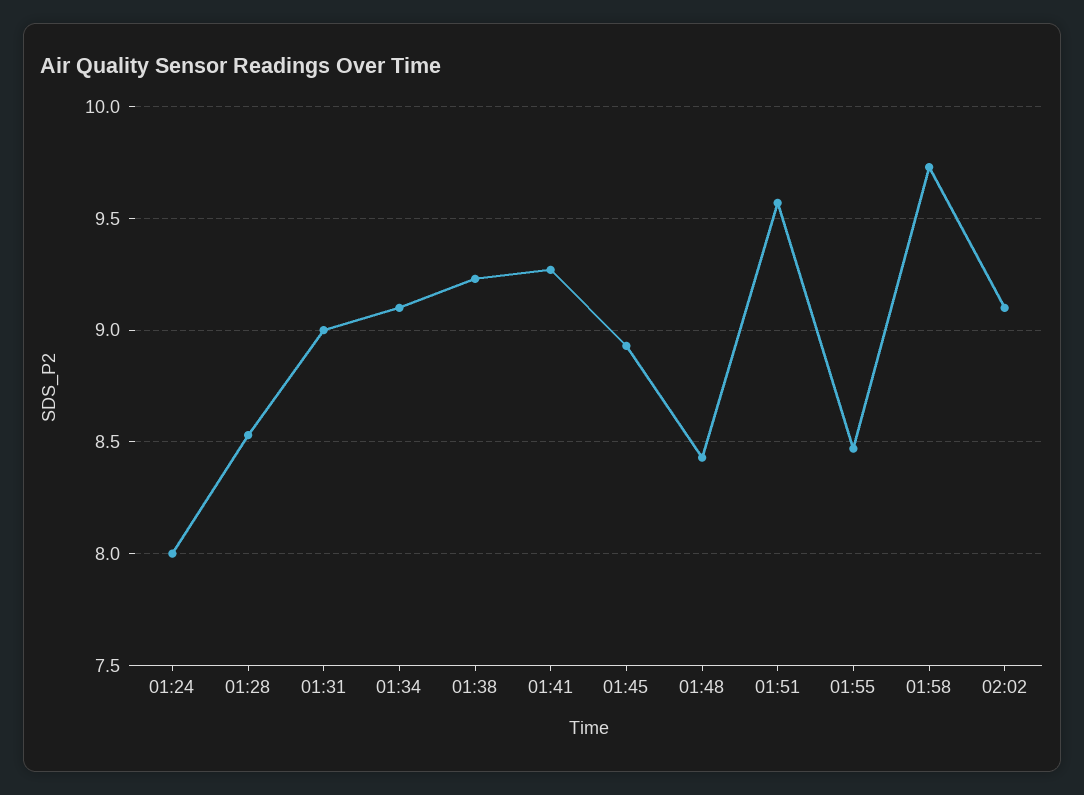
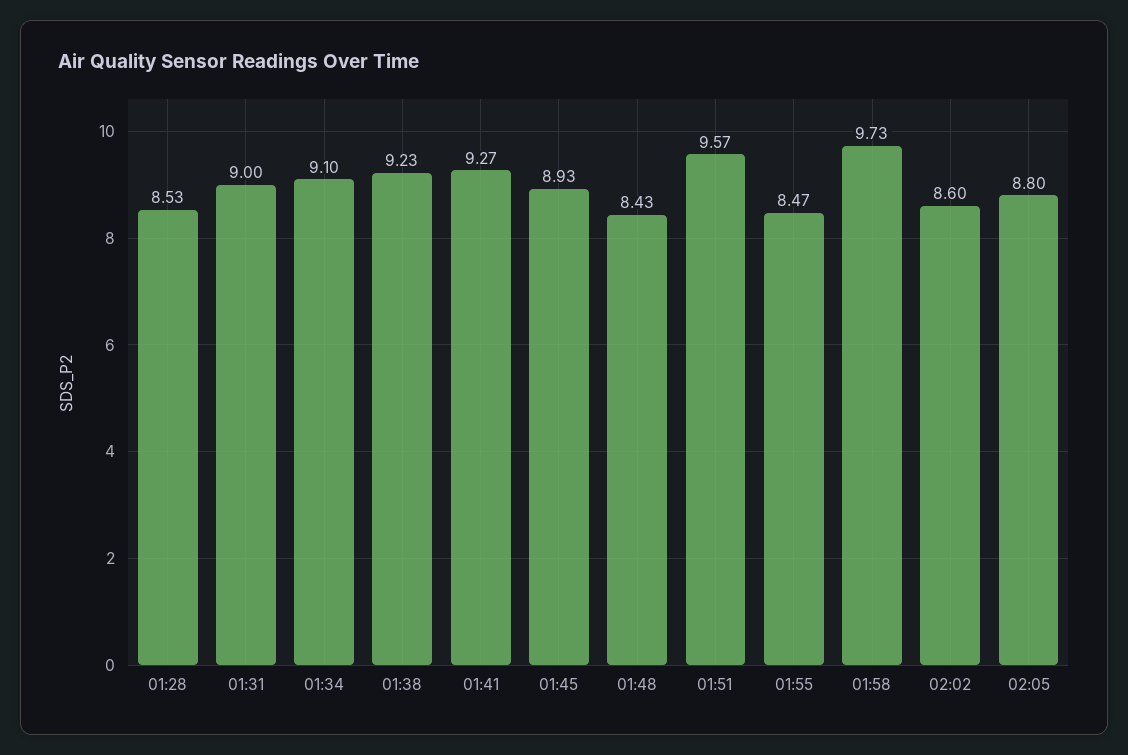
01:24: 8 -> none
02:02: 9.1 -> 8.6
02:05: none -> 8.8

